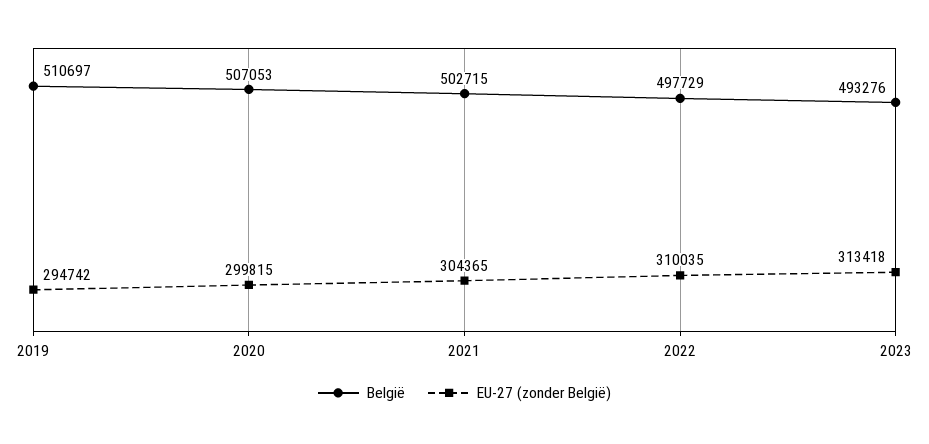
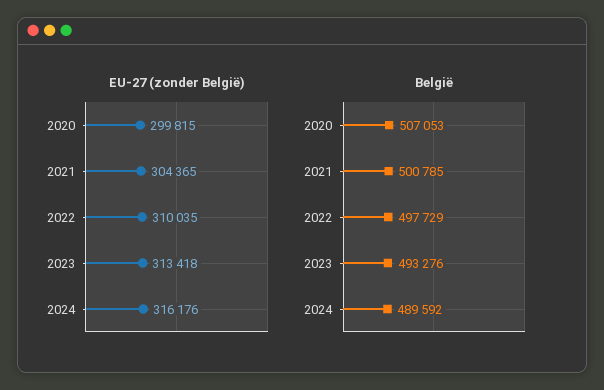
België, 2019: 510697 -> none
EU-27 (zonder België), 2019: 294742 -> none
België, 2021: 502715 -> 500785
EU-27 (zonder België), 2024: none -> 316176
België, 2024: none -> 489592

